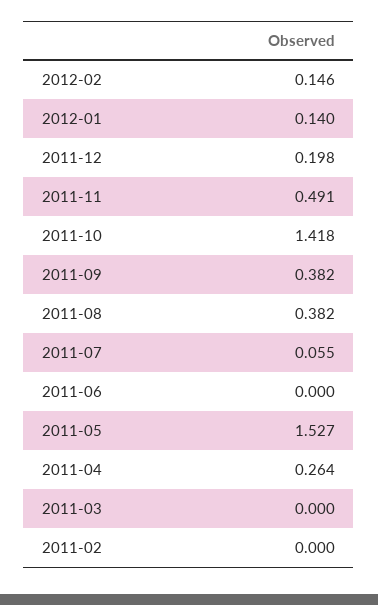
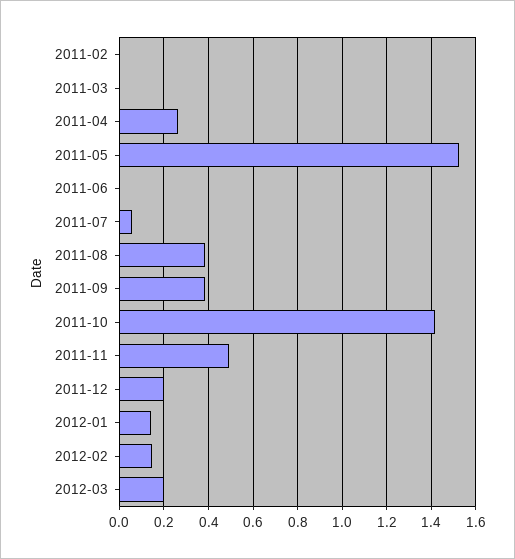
2012-03: none -> 0.2

